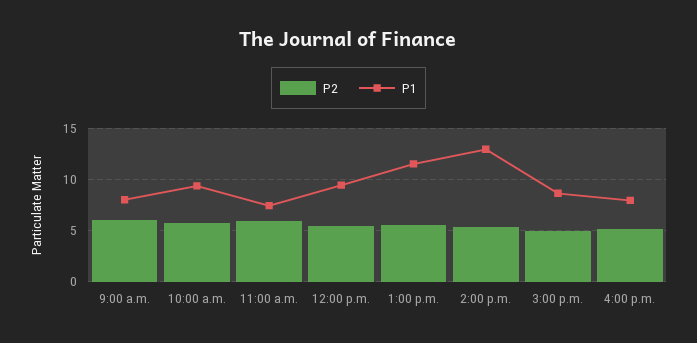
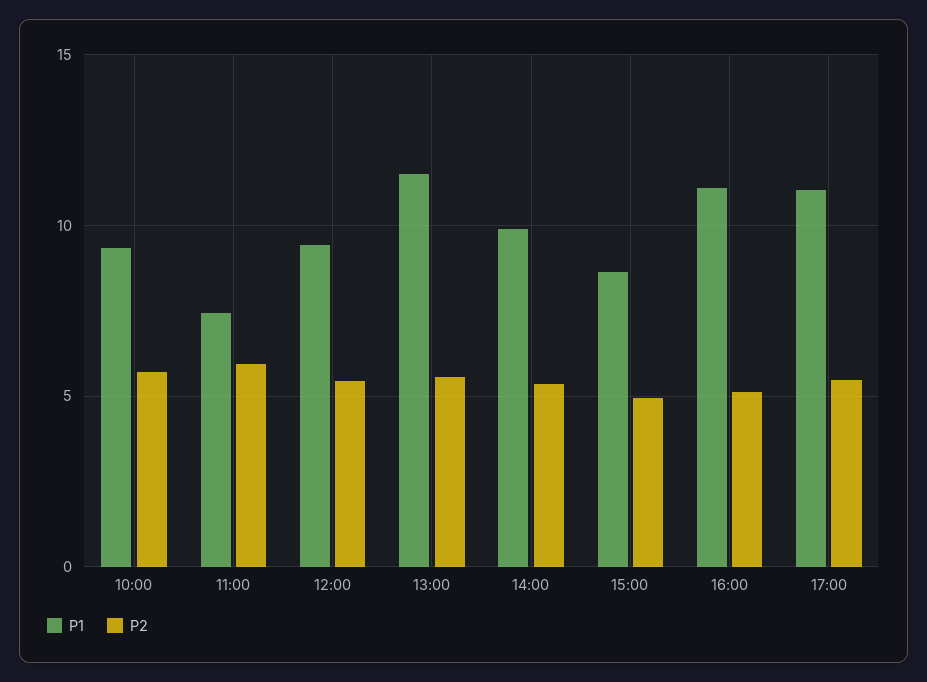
P2, 9:00 a.m.: 6 -> none
P1, 9:00 a.m.: 8 -> none
P1, 2:00 p.m.: 13 -> 10
P1, 4:00 p.m.: 8 -> 11
P1, 17:00: none -> 11
P2, 17:00: none -> 5.5

